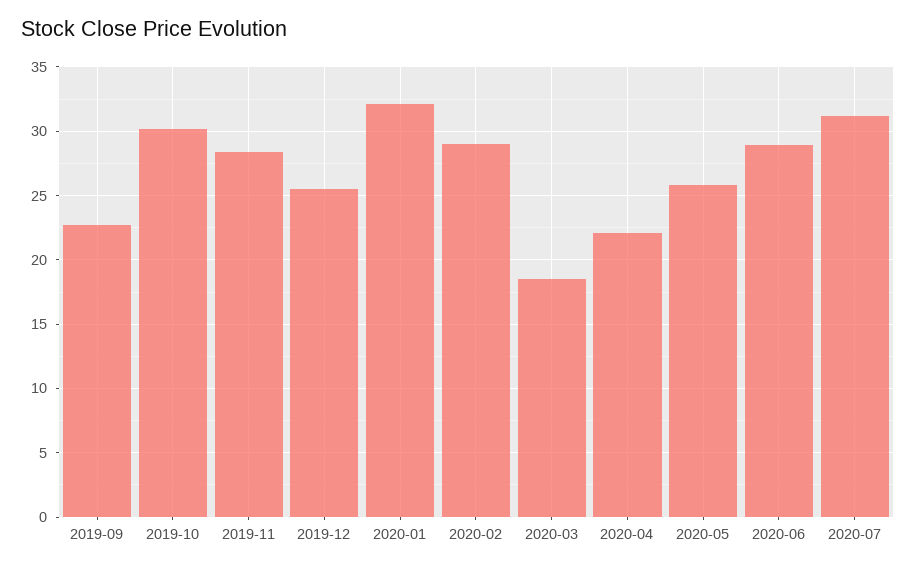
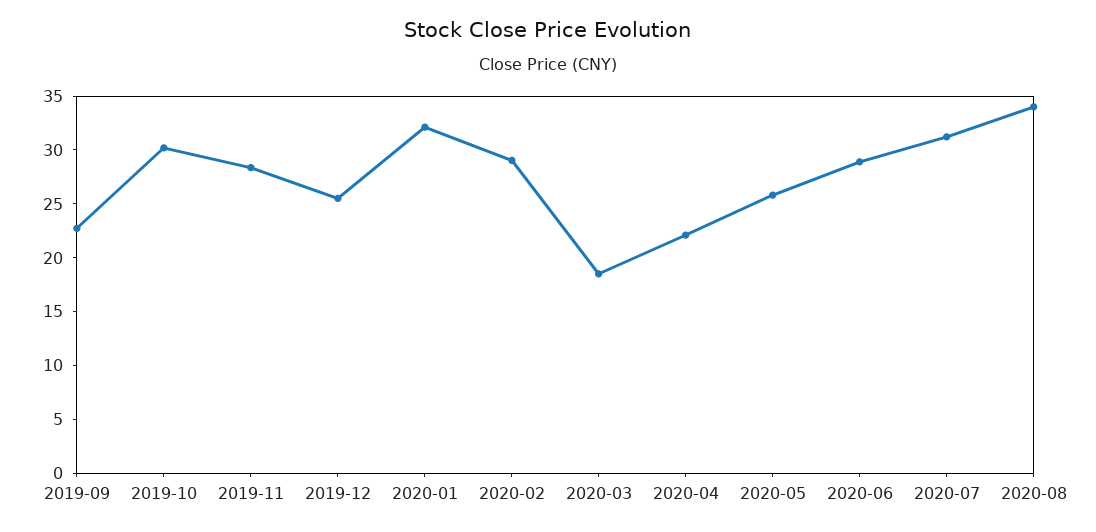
2020-08: none -> 34

